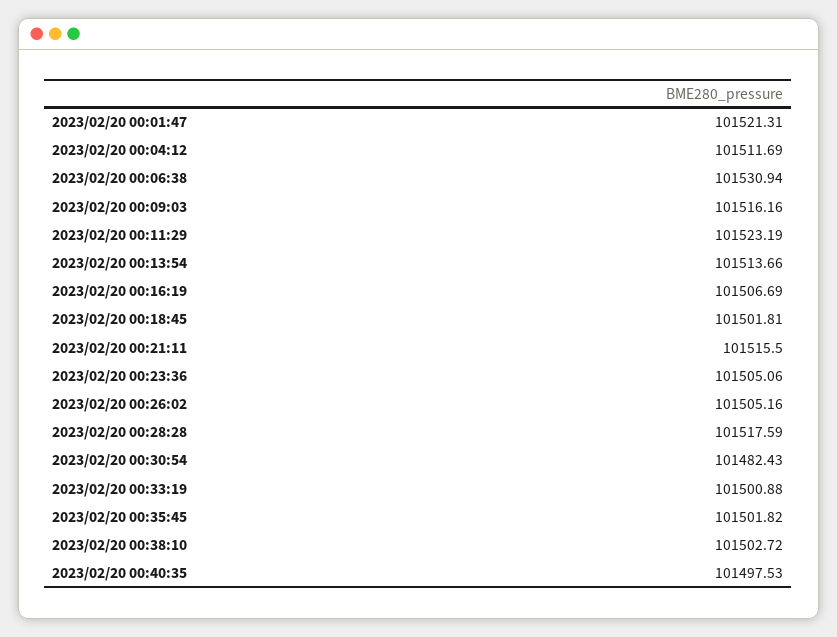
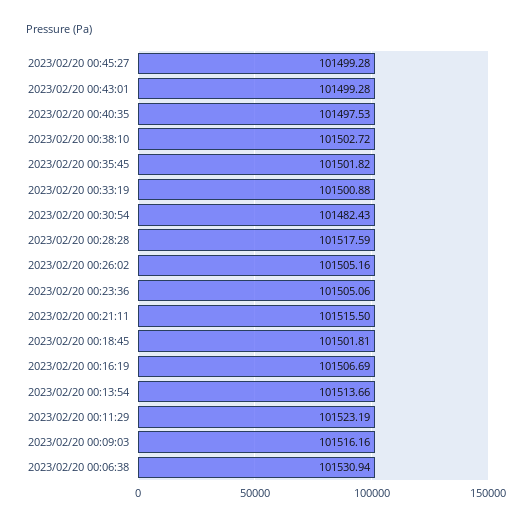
2023/02/20 00:01:47: 101521.31 -> none
2023/02/20 00:04:12: 101511.69 -> none
2023/02/20 00:45:27: none -> 101499.28
2023/02/20 00:43:01: none -> 101499.28

